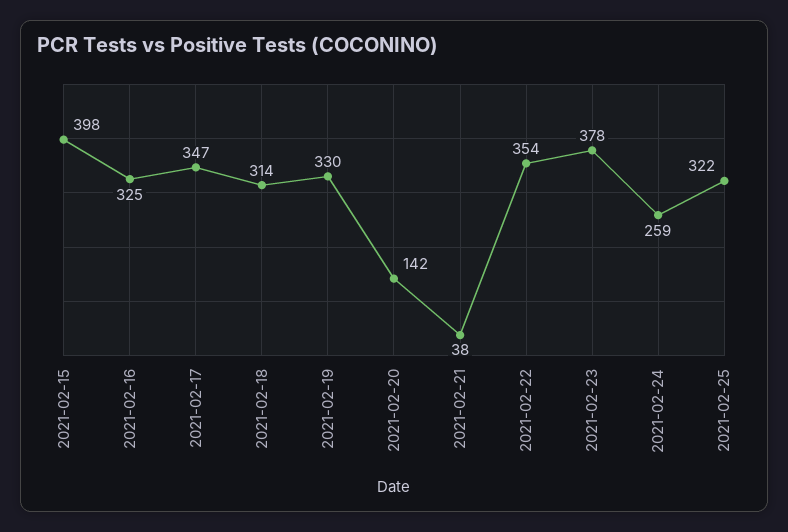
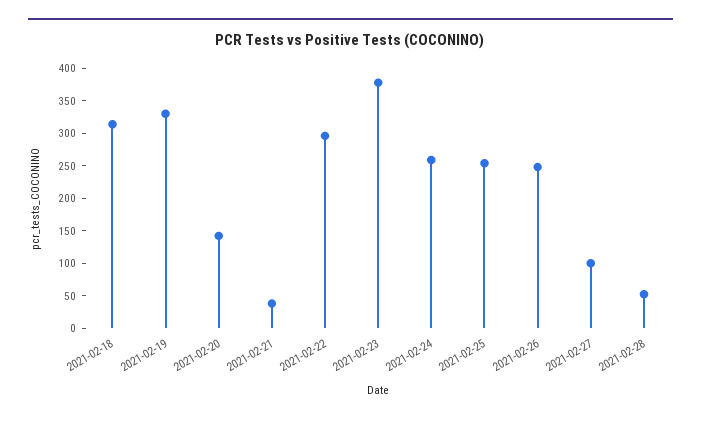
2021-02-15: 398 -> none
2021-02-16: 325 -> none
2021-02-17: 347 -> none
2021-02-22: 354 -> 300
2021-02-25: 322 -> 250
2021-02-26: none -> 250
2021-02-27: none -> 100
2021-02-28: none -> 50

